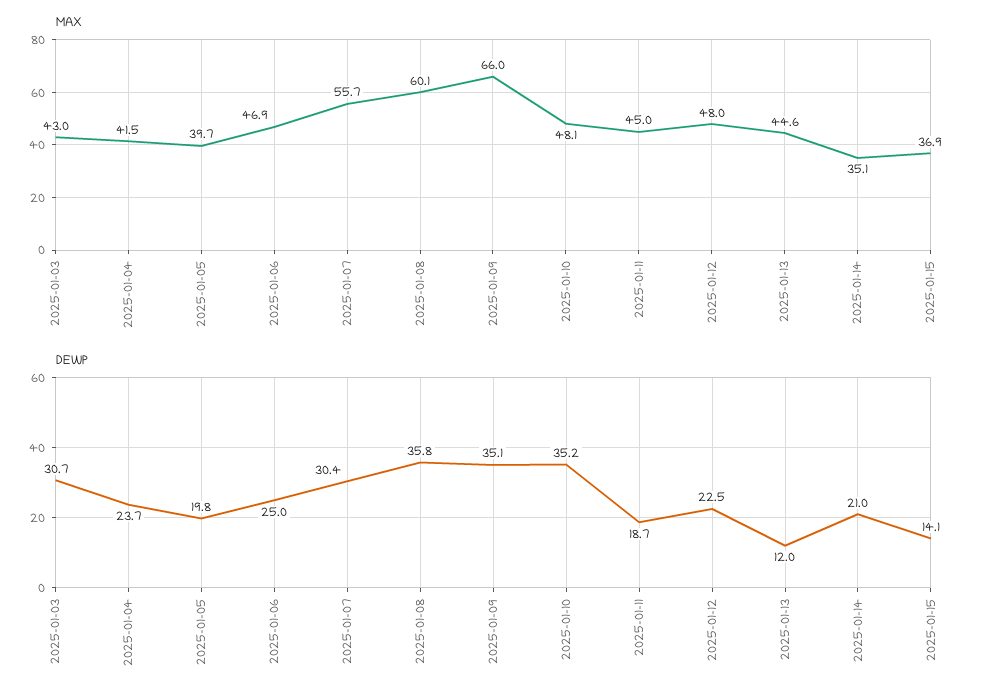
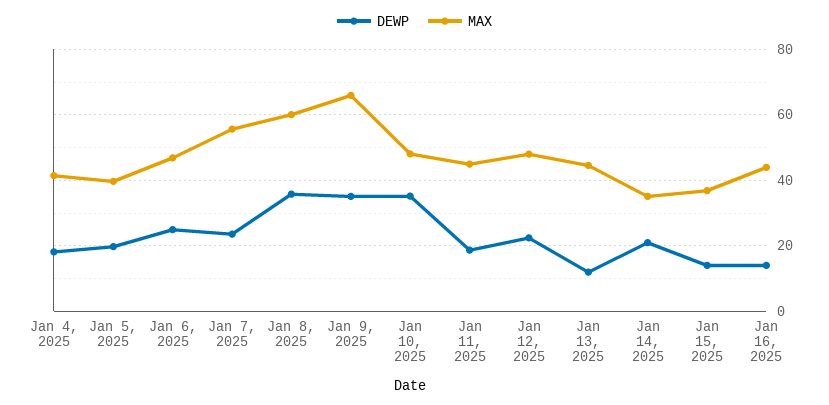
MAX, 2025-01-03: 43 -> none
DEWP, 2025-01-03: 30.7 -> none
DEWP, 2025-01-04: 23.7 -> 18
DEWP, 2025-01-07: 30.4 -> 24
DEWP, Jan 16, 2025: none -> 14
MAX, Jan 16, 2025: none -> 44

